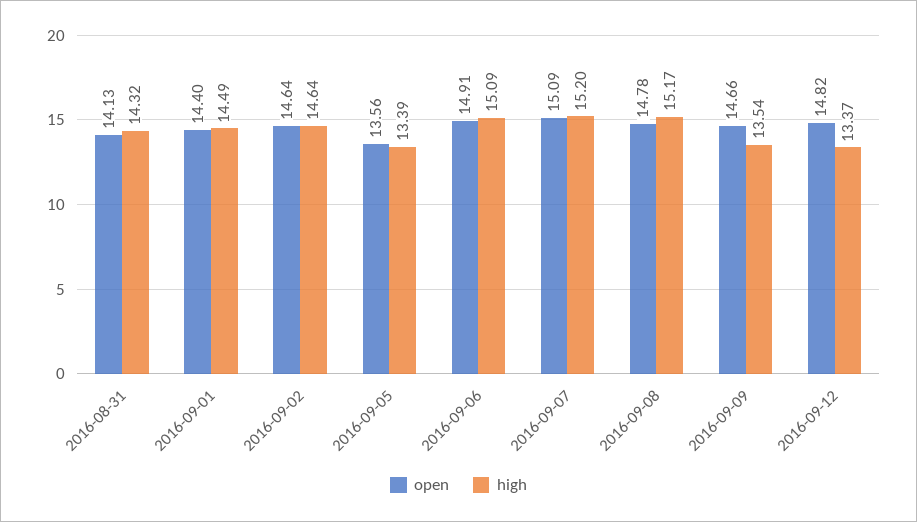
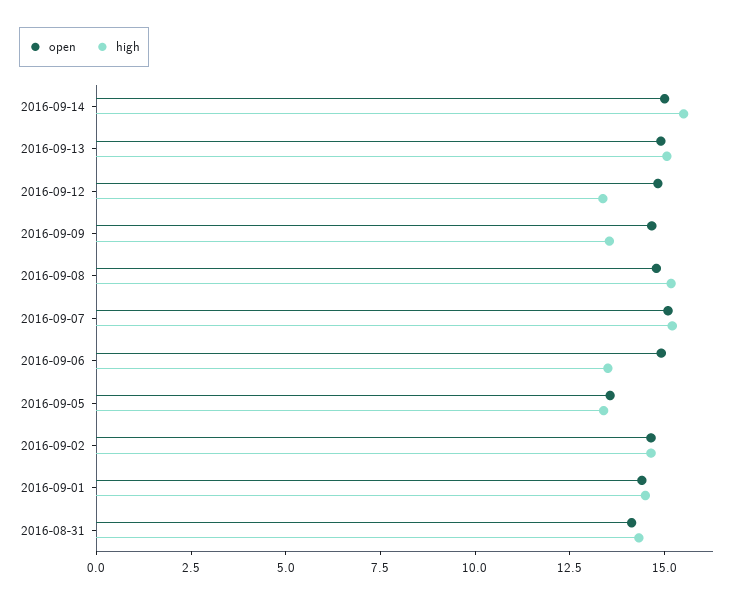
high, 2016-09-06: 15.09 -> 13.5
open, 2016-09-14: none -> 15
high, 2016-09-14: none -> 15.5
open, 2016-09-13: none -> 15
high, 2016-09-13: none -> 15

